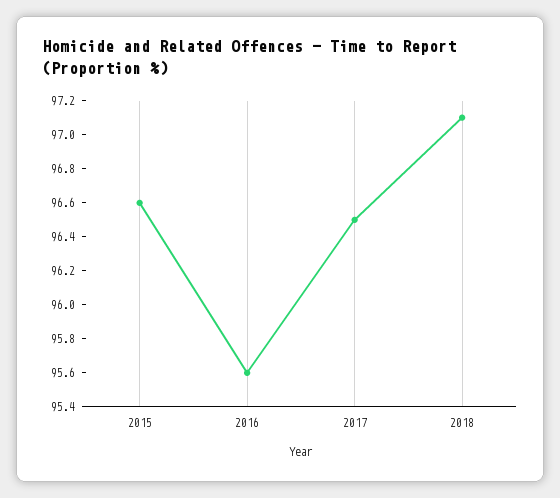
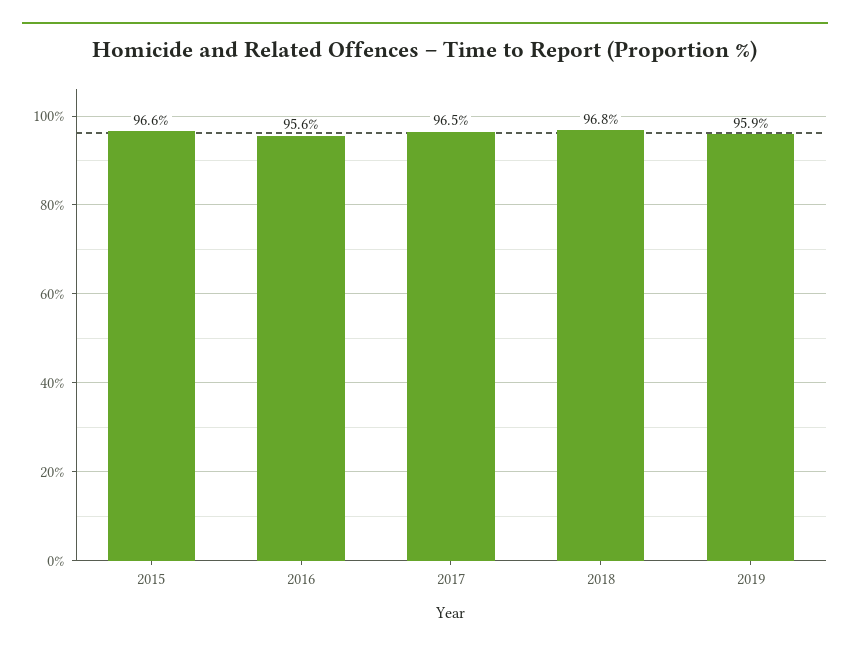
2018: 97.1 -> 96.8
2019: none -> 95.9

